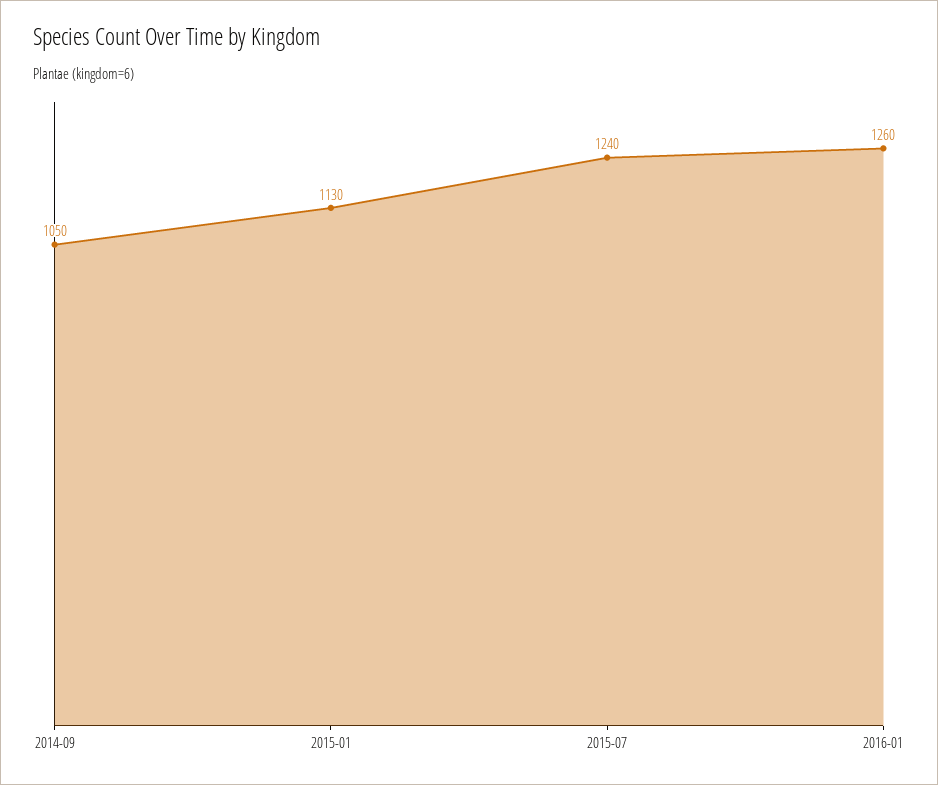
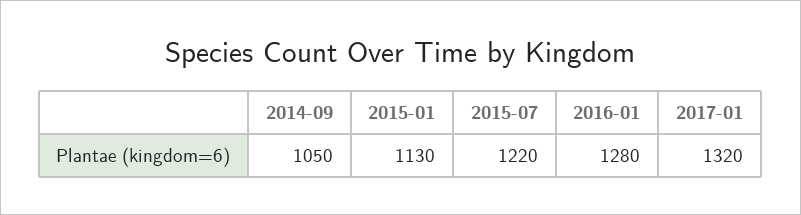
2015-07: 1240 -> 1220
2016-01: 1260 -> 1280
2017-01: none -> 1320

